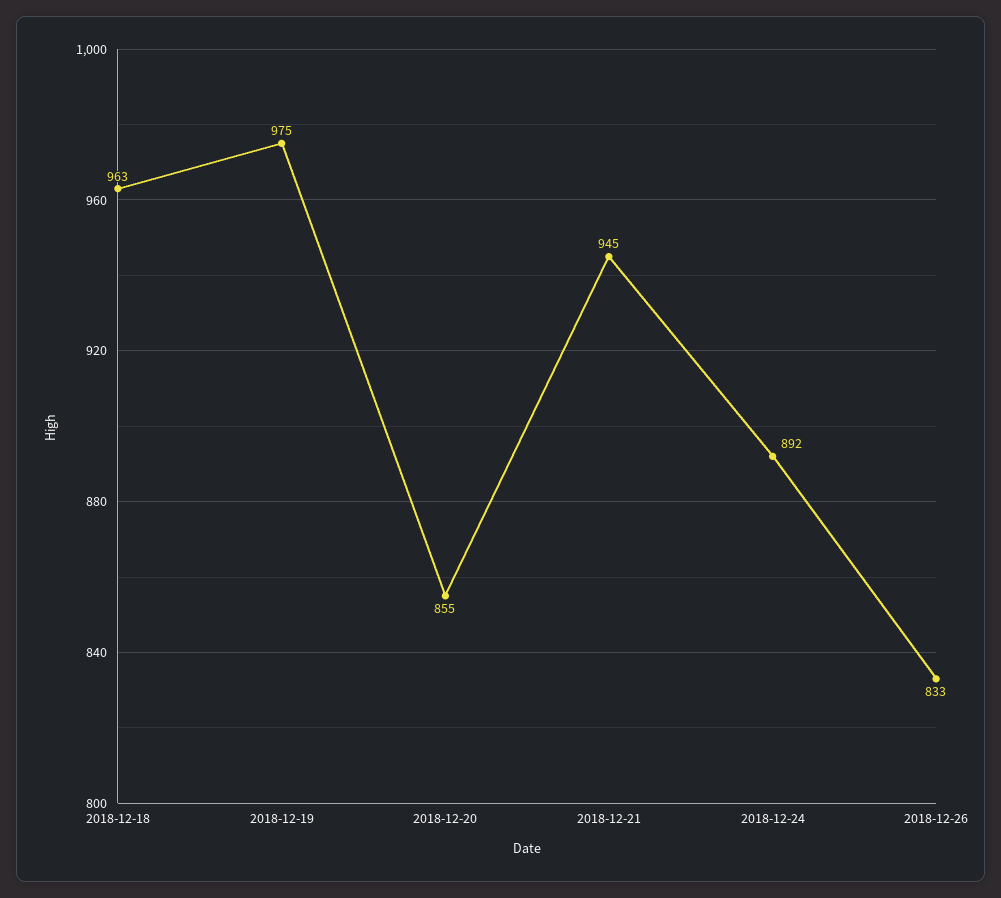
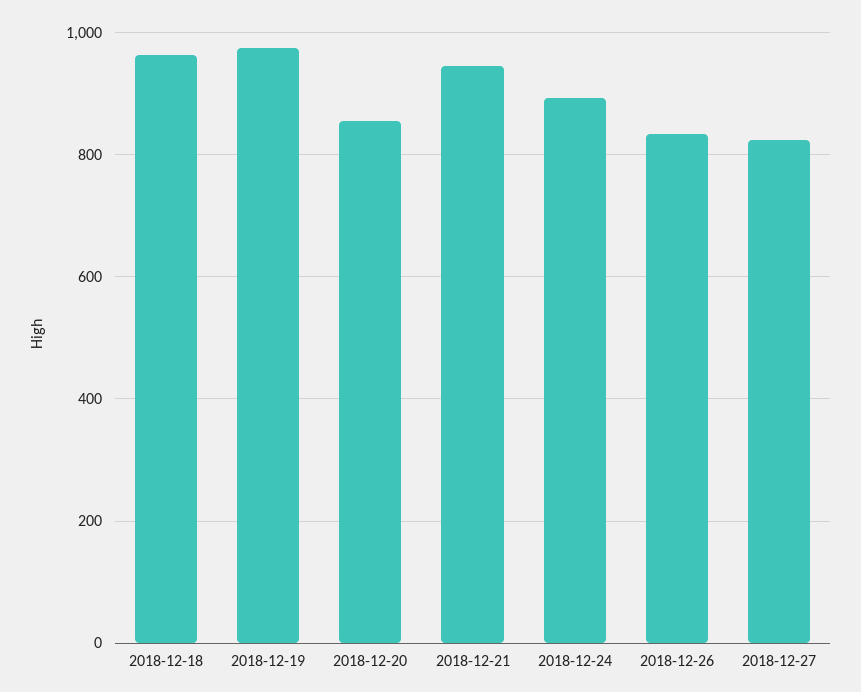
2018-12-27: none -> 820

